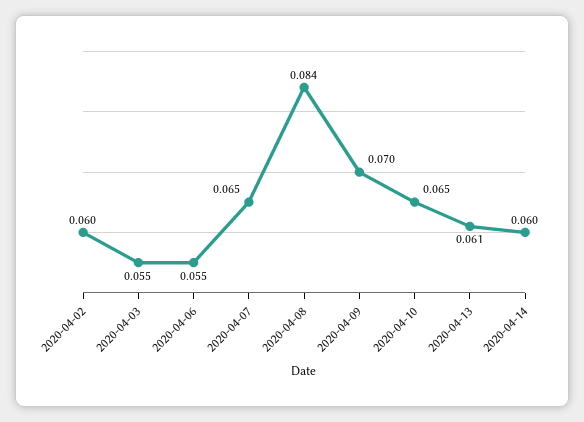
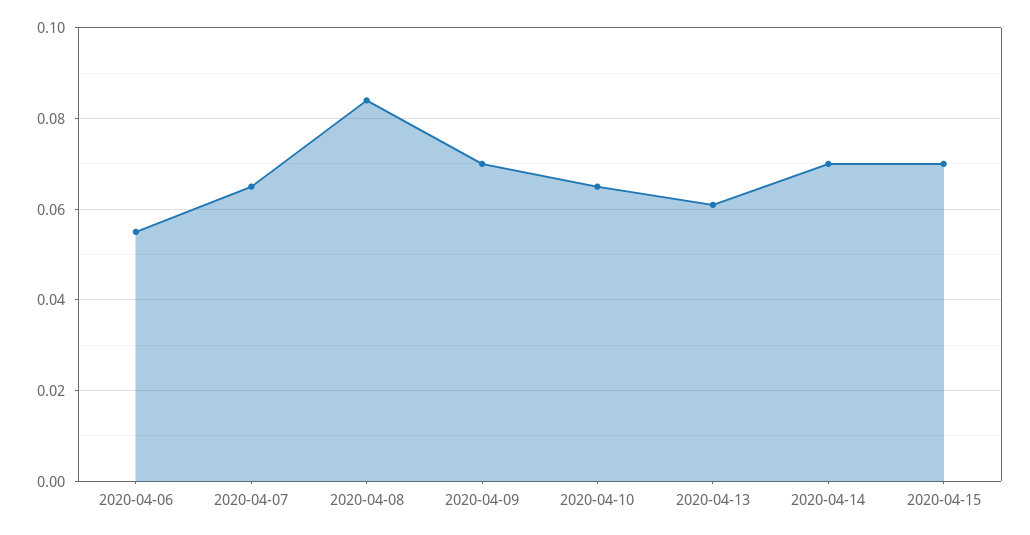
2020-04-02: 0.06 -> none
2020-04-03: 0.055 -> none
2020-04-14: 0.06 -> 0.07
2020-04-15: none -> 0.07

